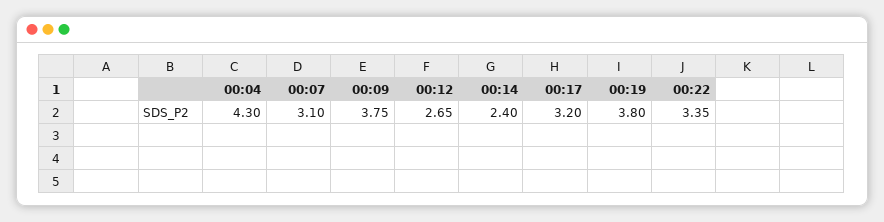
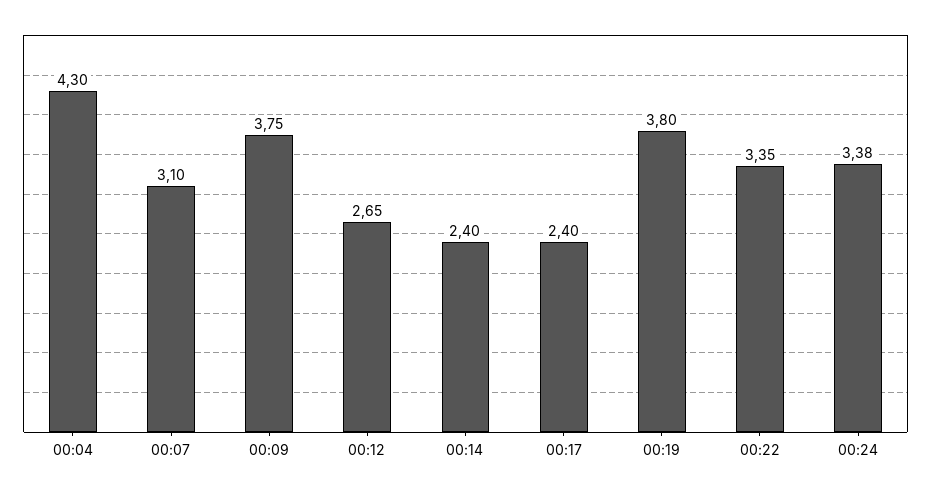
00:17: 3.2 -> 2.4
00:24: none -> 3.38

